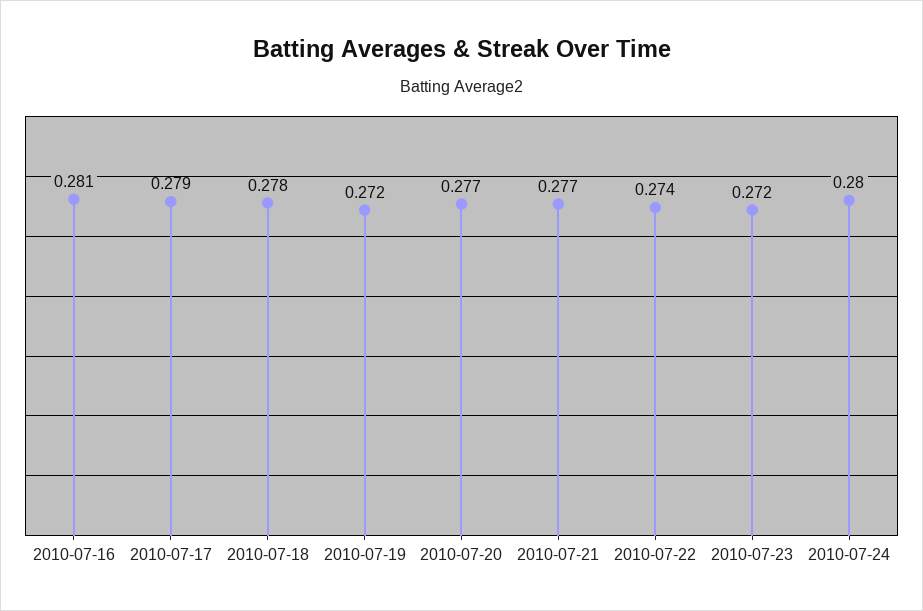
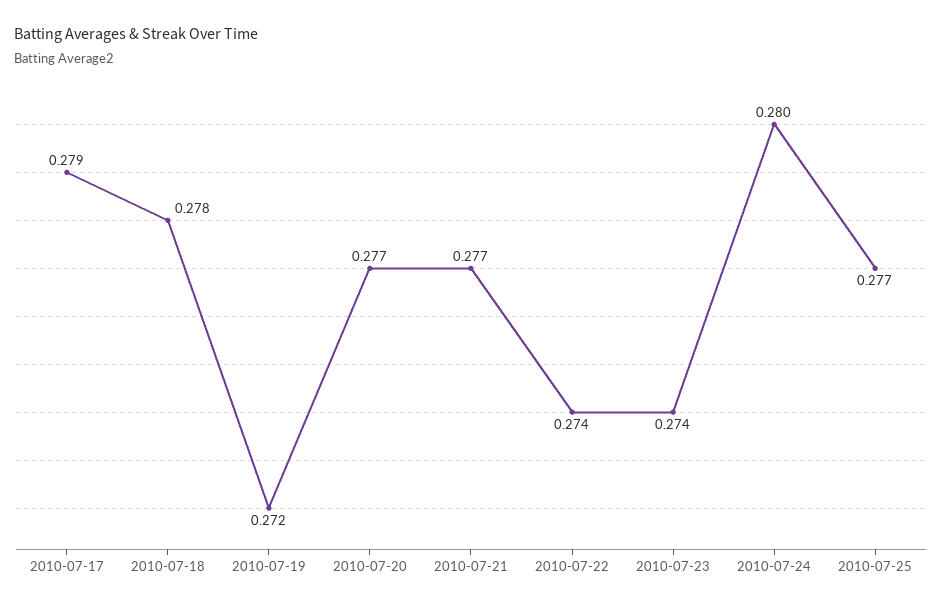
2010-07-16: 0.281 -> none
2010-07-23: 0.272 -> 0.274
2010-07-25: none -> 0.277

